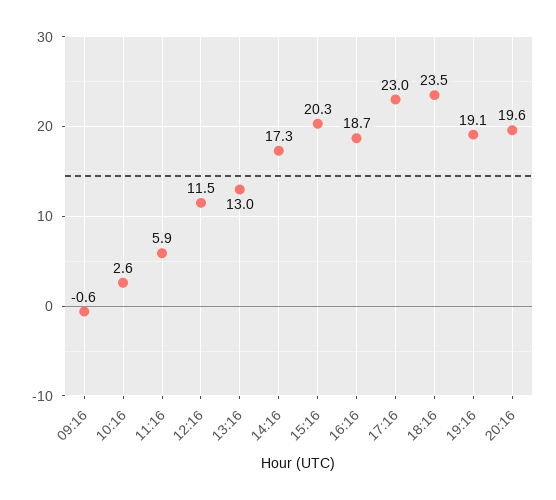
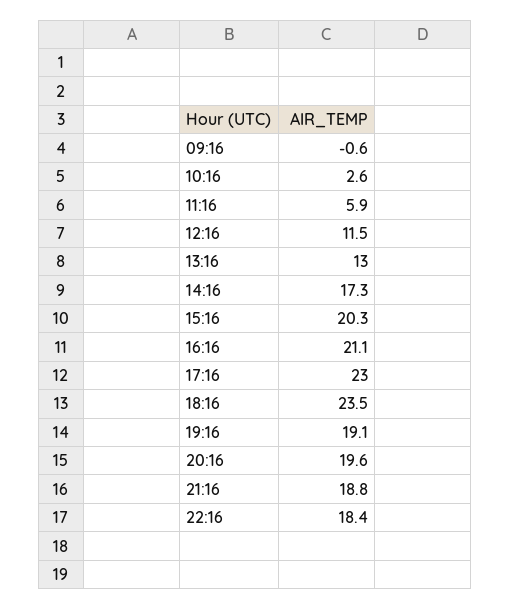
16:16: 18.7 -> 21.1
21:16: none -> 18.8
22:16: none -> 18.4

